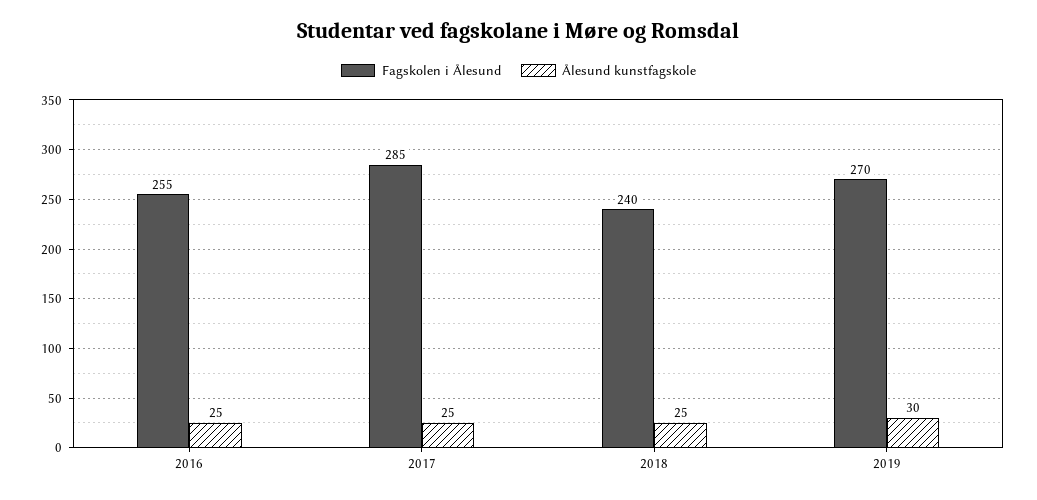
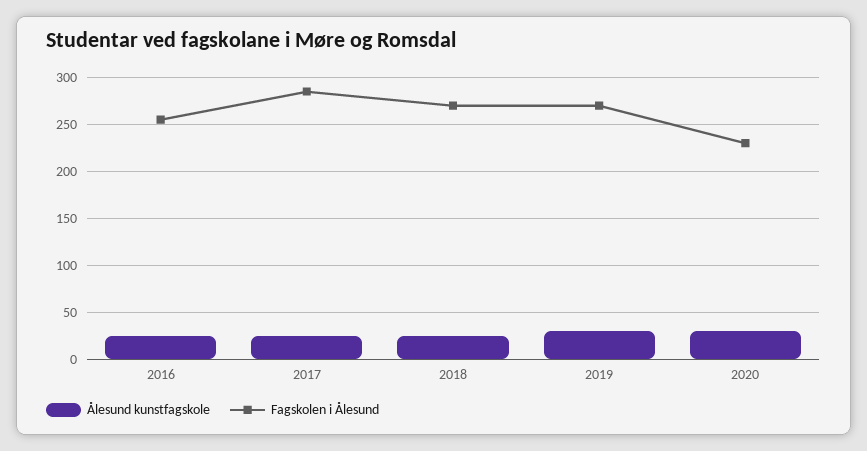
Fagskolen i Ålesund, 2018: 240 -> 270
Ålesund kunstfagskole, 2020: none -> 30
Fagskolen i Ålesund, 2020: none -> 230

